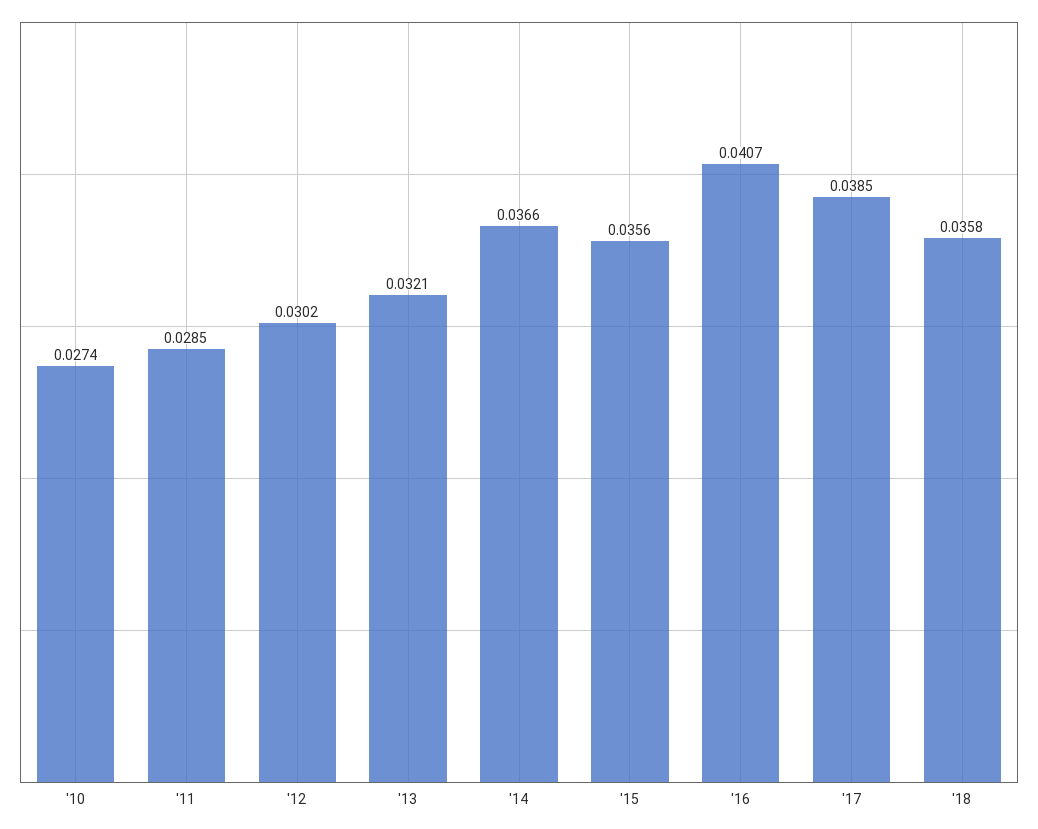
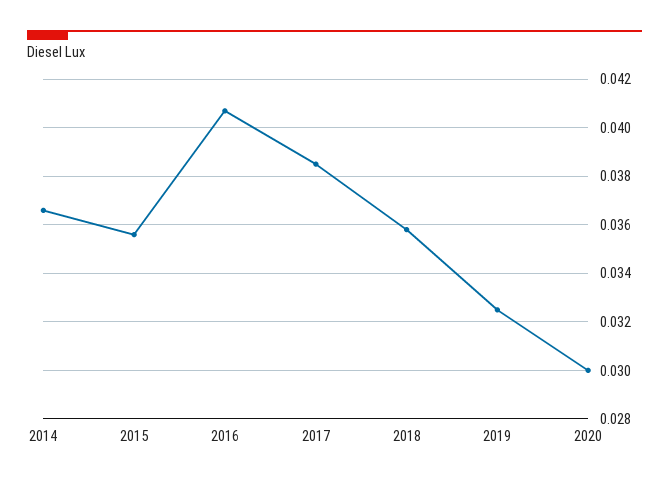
'10: 0.0274 -> none
'11: 0.0285 -> none
'12: 0.0302 -> none
'13: 0.0321 -> none
2019: none -> 0.0325
2020: none -> 0.03

